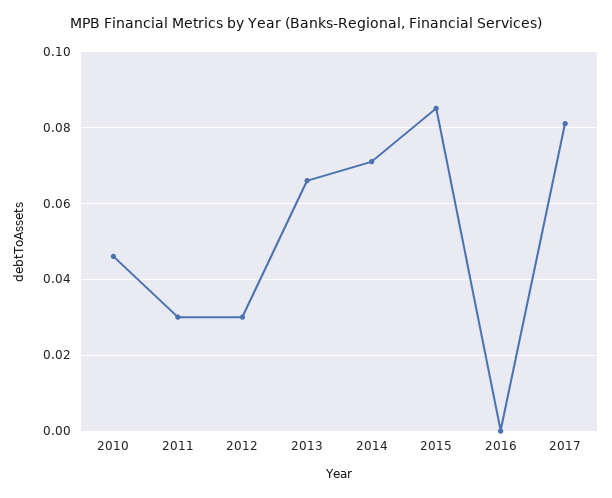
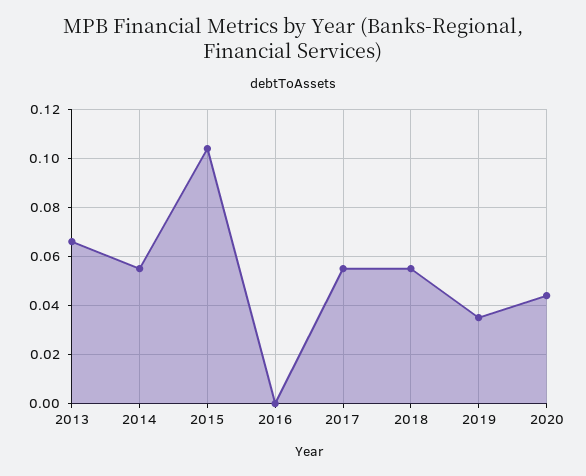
2010: 0.045 -> none
2011: 0.03 -> none
2012: 0.03 -> none
2014: 0.07 -> 0.055
2015: 0.085 -> 0.105
2017: 0.08 -> 0.055
2018: none -> 0.055
2019: none -> 0.035
2020: none -> 0.045

